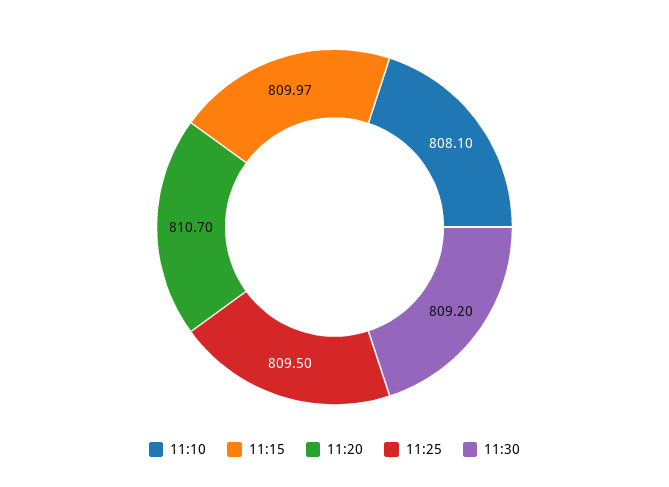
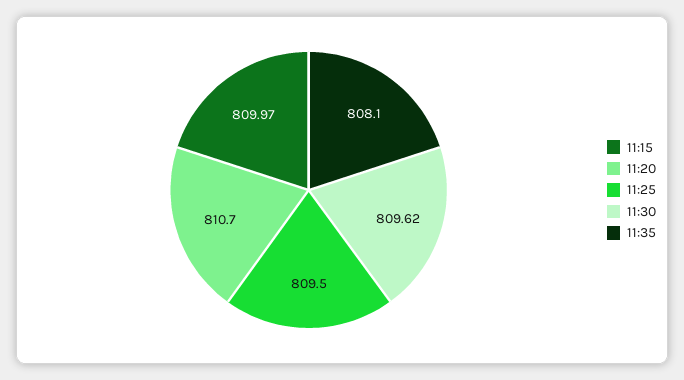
11:10: 808.1 -> none
11:30: 809.2 -> 809.62
11:35: none -> 808.1

